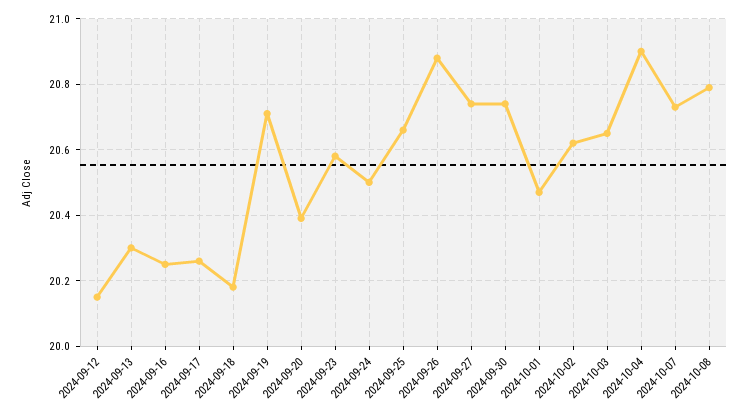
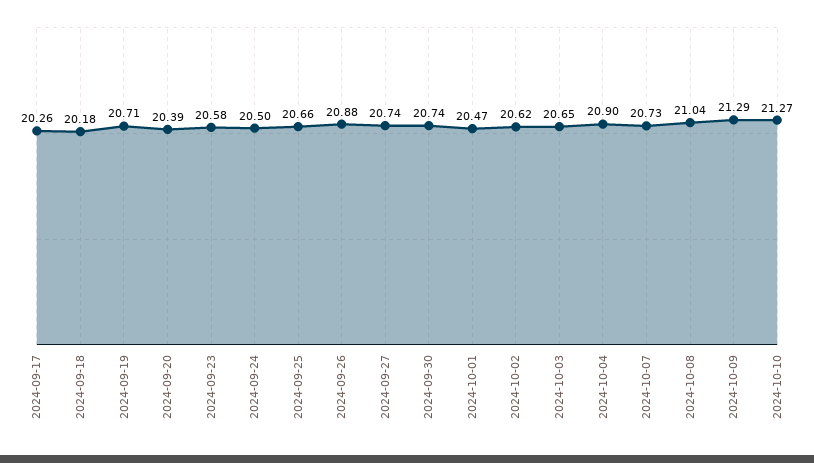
2024-09-12: 20.15 -> none
2024-09-13: 20.3 -> none
2024-09-16: 20.25 -> none
2024-10-08: 20.8 -> 21.04
2024-10-09: none -> 21.29
2024-10-10: none -> 21.27

